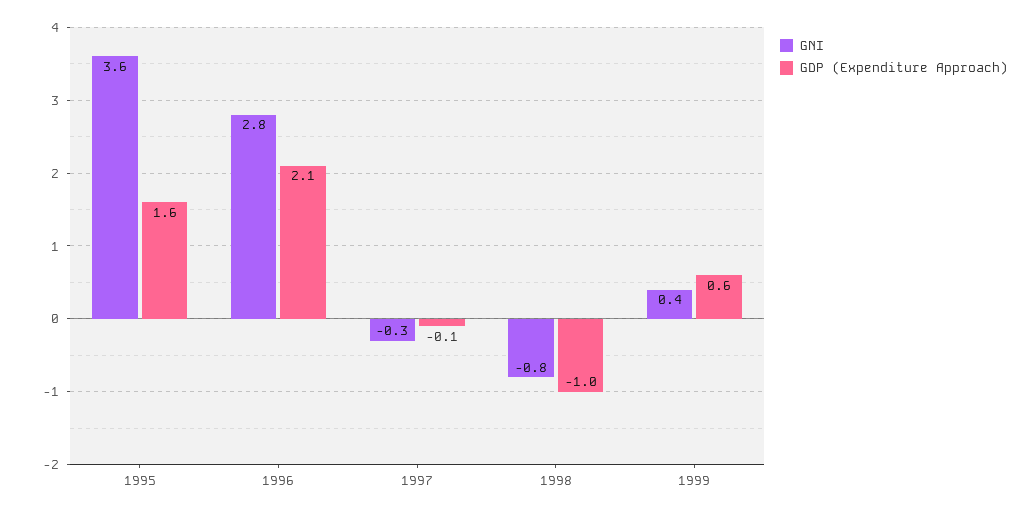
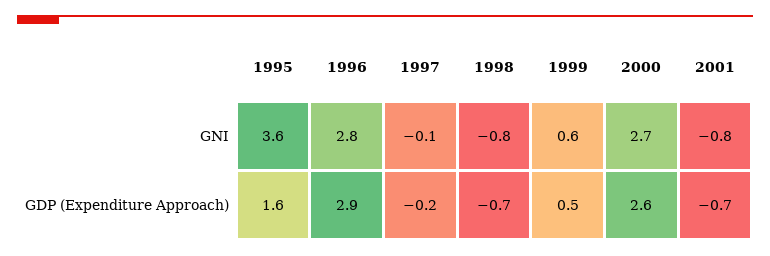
GDP (Expenditure Approach), 1996: 2.1 -> 2.9
GNI, 1997: -0.3 -> -0.1
GDP (Expenditure Approach), 1997: -0.1 -> -0.2
GDP (Expenditure Approach), 1998: -1 -> -0.7
GNI, 1999: 0.4 -> 0.6
GDP (Expenditure Approach), 1999: 0.6 -> 0.5
GNI, 2000: none -> 2.7
GNI, 2001: none -> -0.8
GDP (Expenditure Approach), 2000: none -> 2.6
GDP (Expenditure Approach), 2001: none -> -0.7

